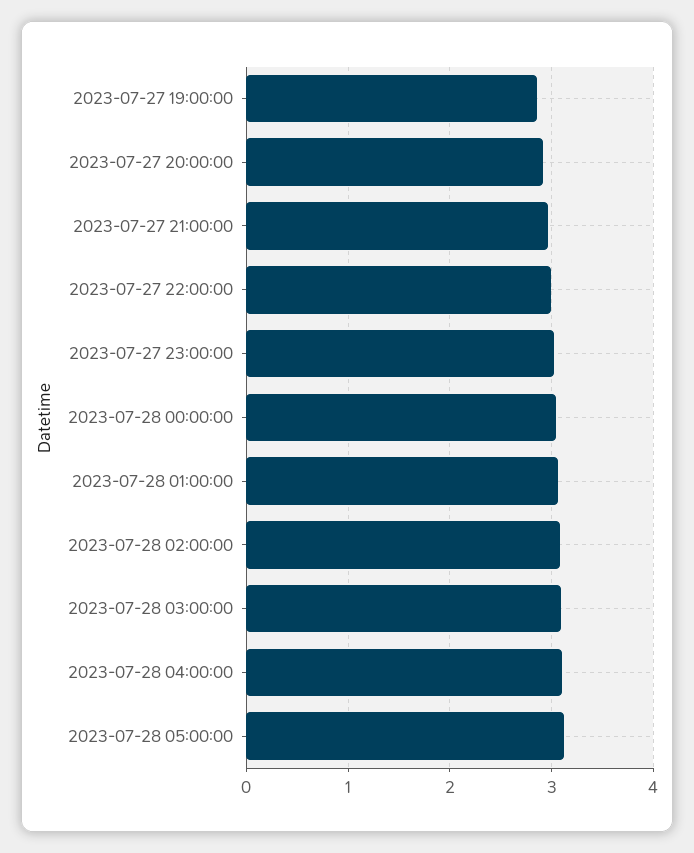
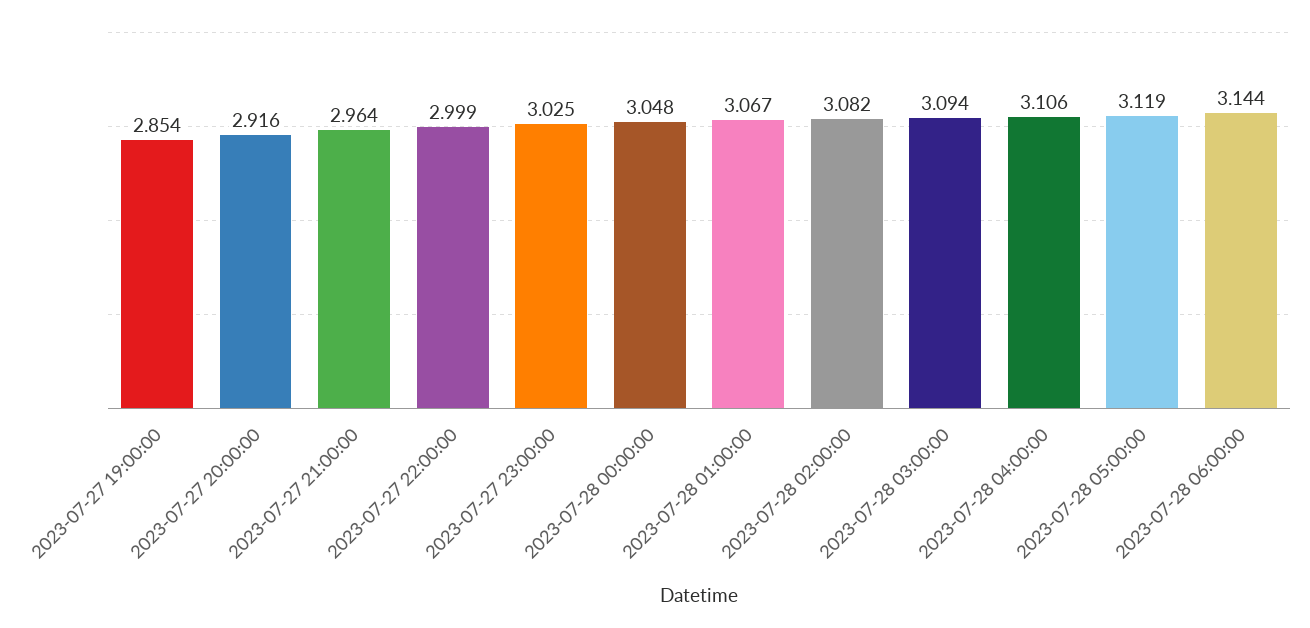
2023-07-28 06:00:00: none -> 3.144

